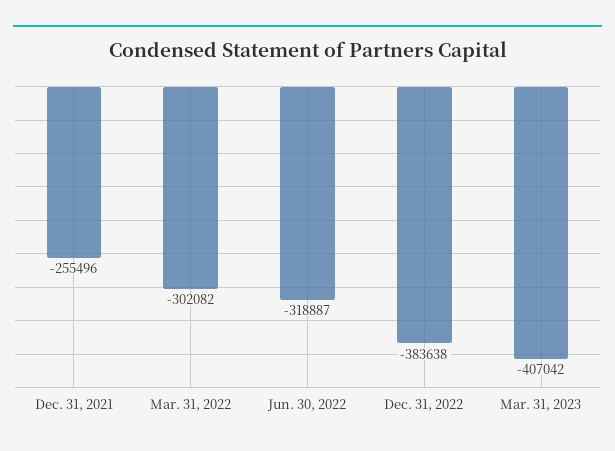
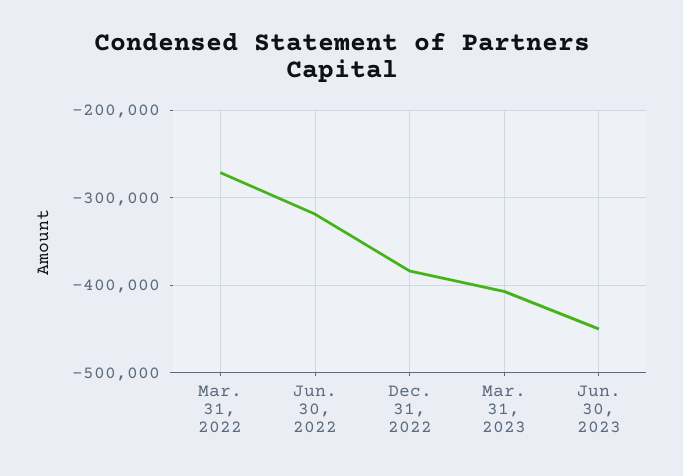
Dec. 31, 2021: -255496 -> none
Mar. 31, 2022: -302082 -> -270000
Jun. 30, 2023: none -> -450000

